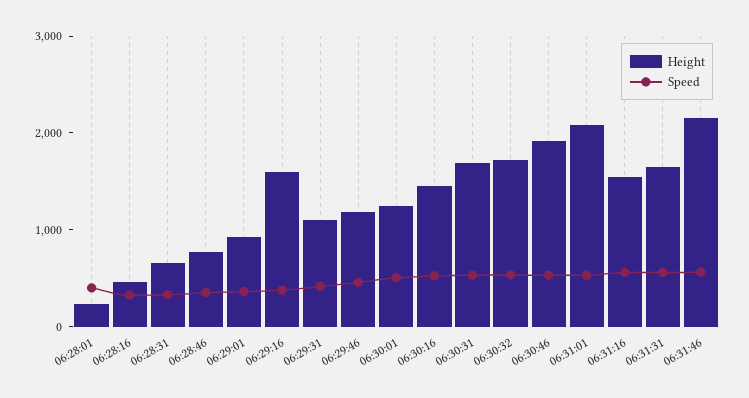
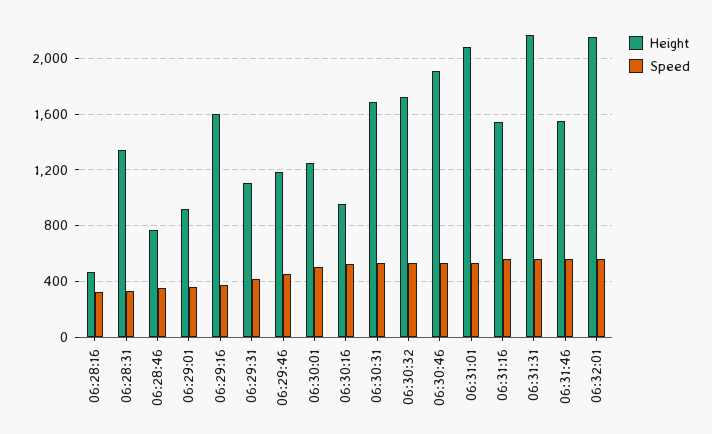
Height, 06:28:01: 200 -> none
Speed, 06:28:01: 400 -> none
Height, 06:28:31: 600 -> 1350
Height, 06:30:16: 1400 -> 950
Height, 06:31:31: 1600 -> 2150
Height, 06:31:46: 2200 -> 1550
Height, 06:32:01: none -> 2150
Speed, 06:32:01: none -> 550

